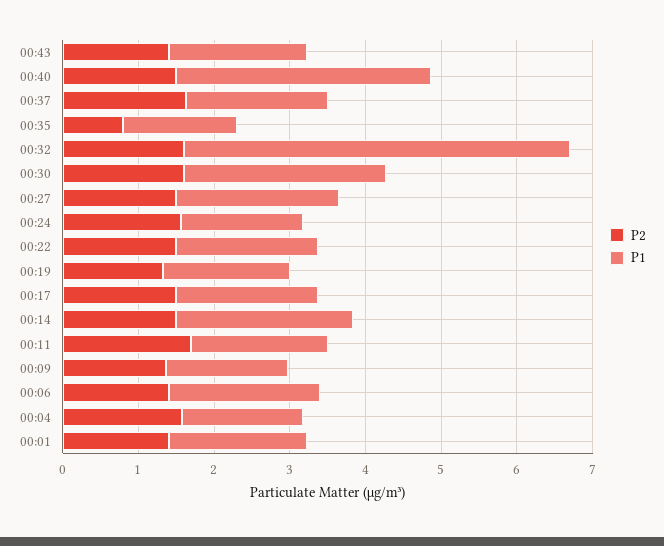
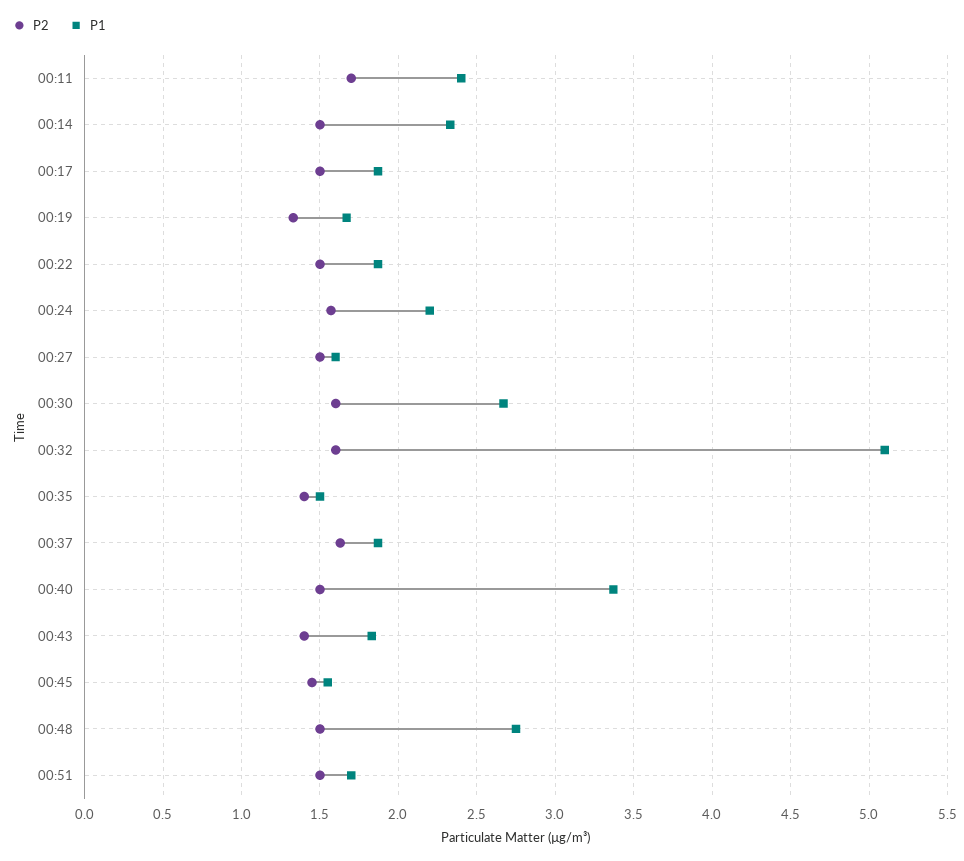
P2, 00:35: 0.8 -> 1.4
P1, 00:27: 2.2 -> 1.6
P1, 00:24: 1.6 -> 2.2
P1, 00:11: 1.8 -> 2.4
P2, 00:09: 1.4 -> none
P1, 00:09: 1.6 -> none
P2, 00:06: 1.4 -> none
P1, 00:06: 2 -> none
P2, 00:04: 1.6 -> none
P1, 00:04: 1.6 -> none
P2, 00:01: 1.4 -> none
P1, 00:01: 1.8 -> none
P2, 00:45: none -> 1.45
P1, 00:45: none -> 1.55
P2, 00:48: none -> 1.5
P1, 00:48: none -> 2.75
P2, 00:51: none -> 1.5
P1, 00:51: none -> 1.7

